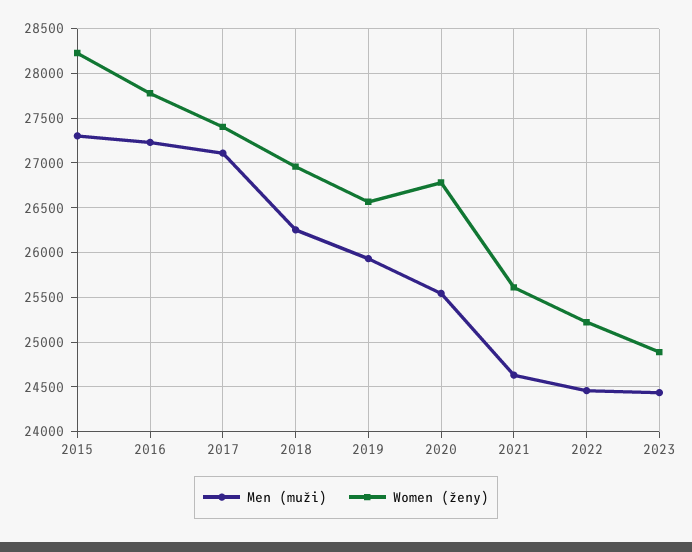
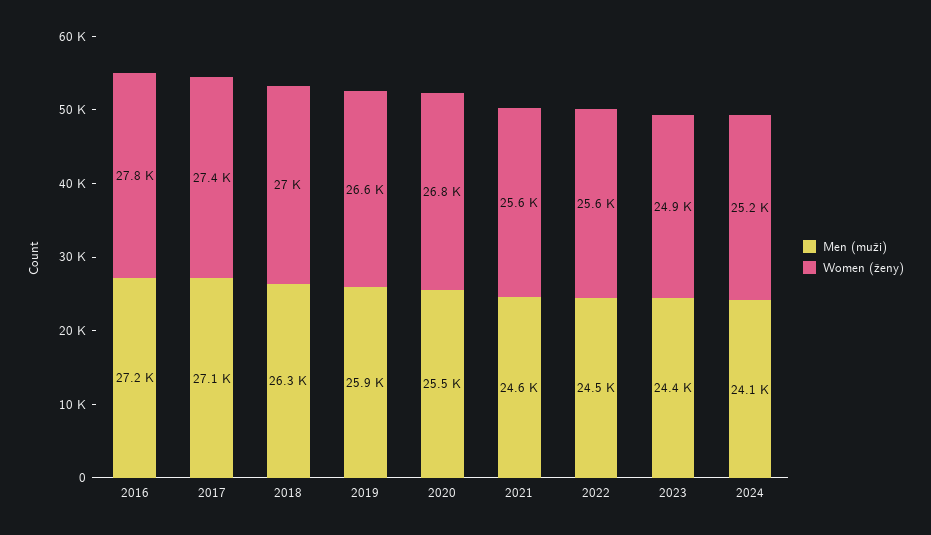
Men (muži), 2015: 27300 -> none
Women (ženy), 2015: 28200 -> none
Women (ženy), 2022: 25200 -> 25600
Men (muži), 2024: none -> 24100
Women (ženy), 2024: none -> 25200

